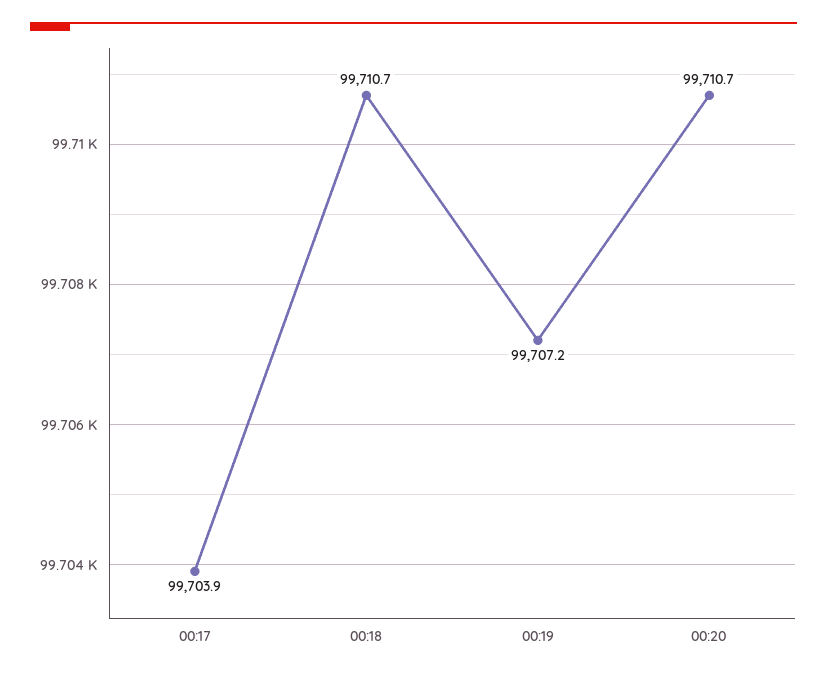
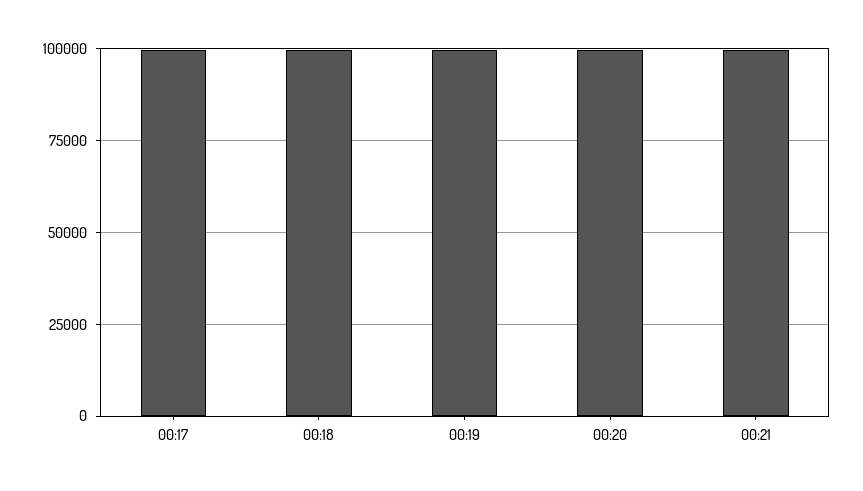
00:21: none -> 100000

